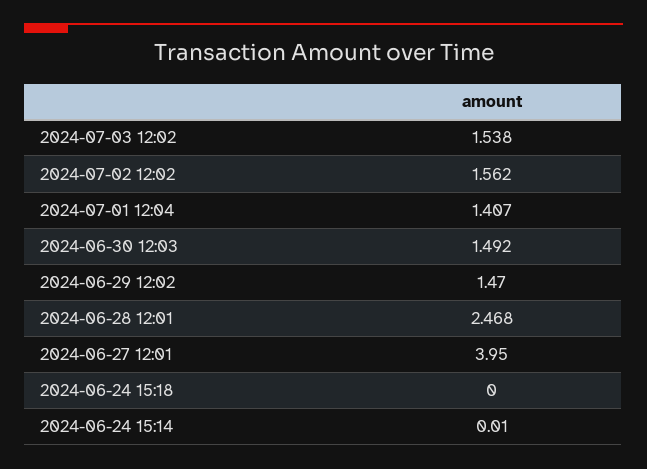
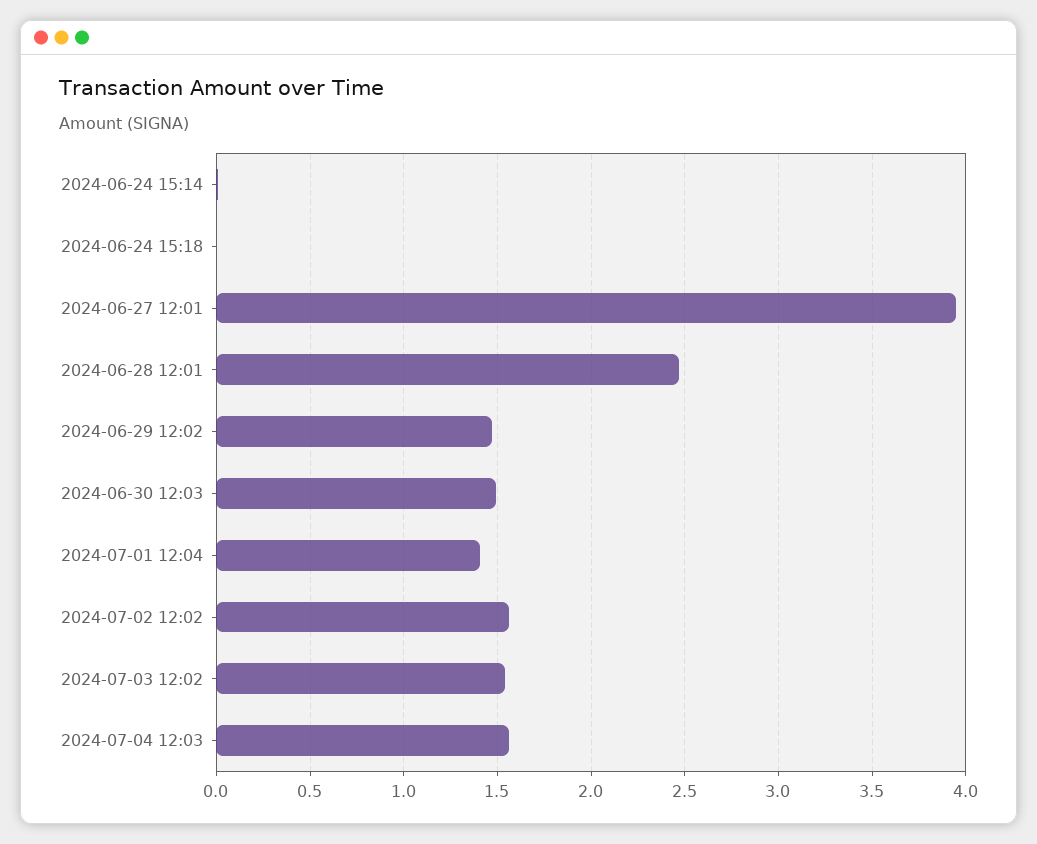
2024-07-04 12:03: none -> 1.55

